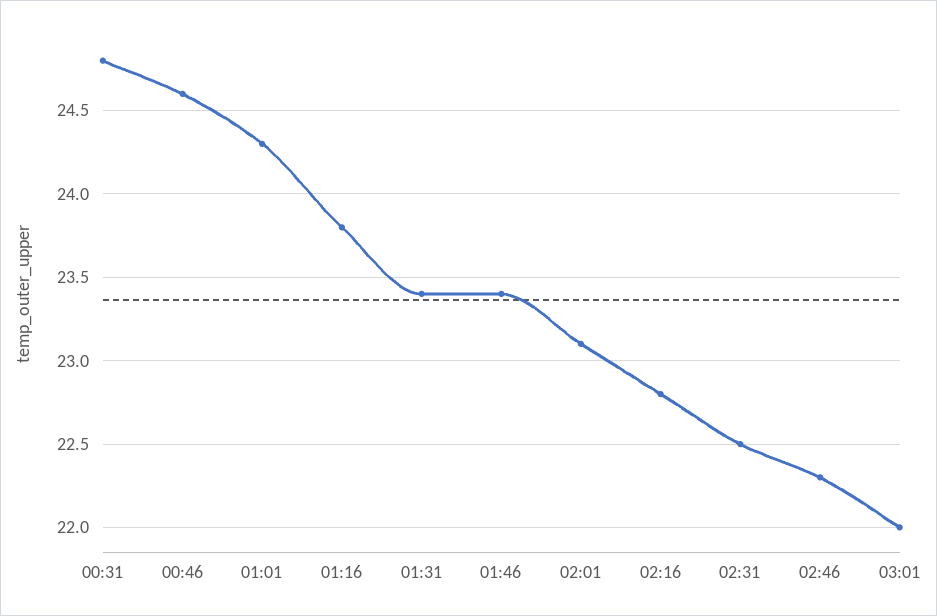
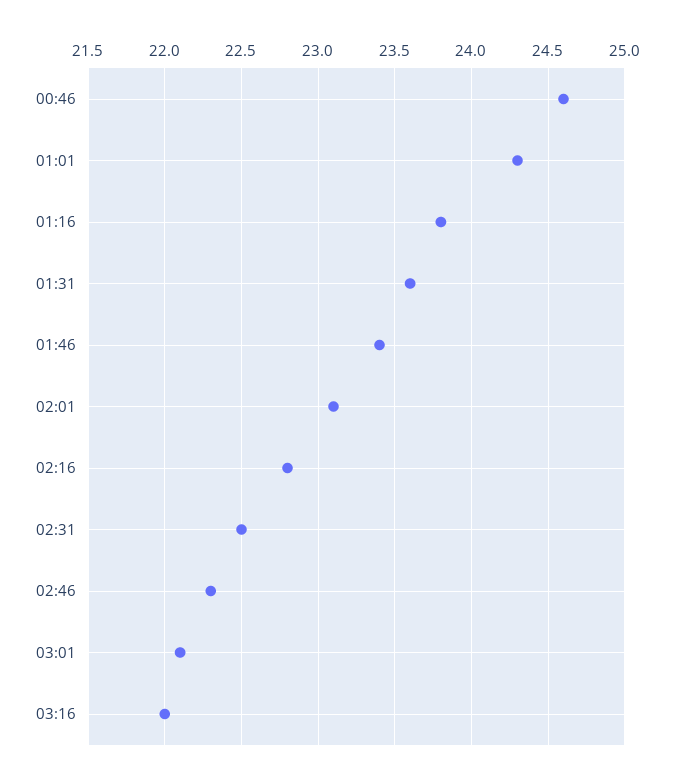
00:31: 24.8 -> none
01:31: 23.4 -> 23.6
03:01: 22 -> 22.1
03:16: none -> 22

